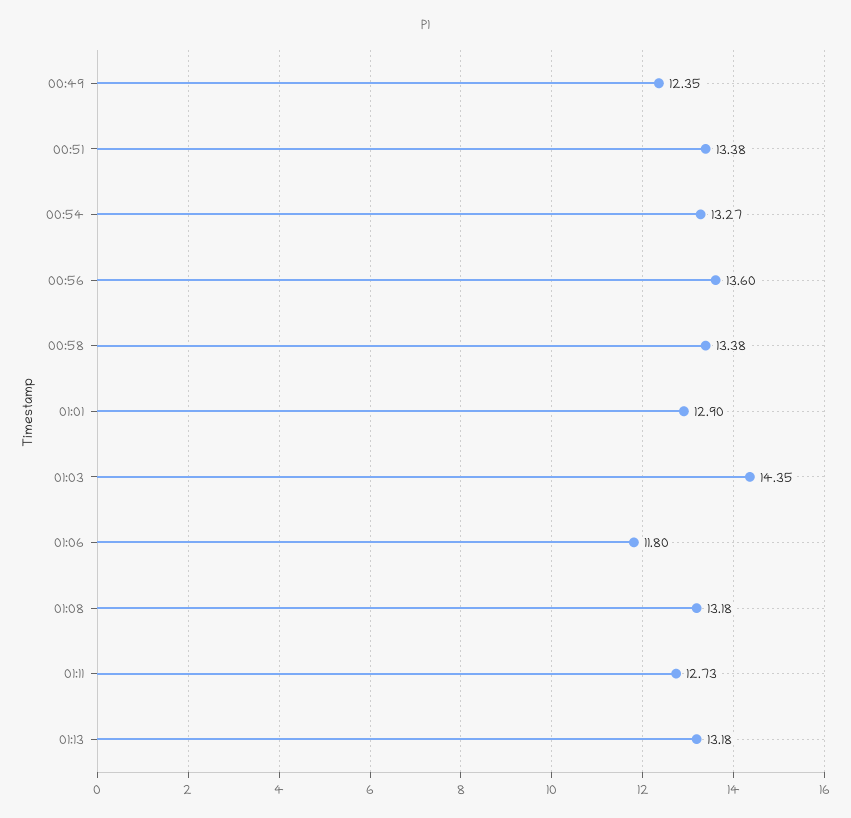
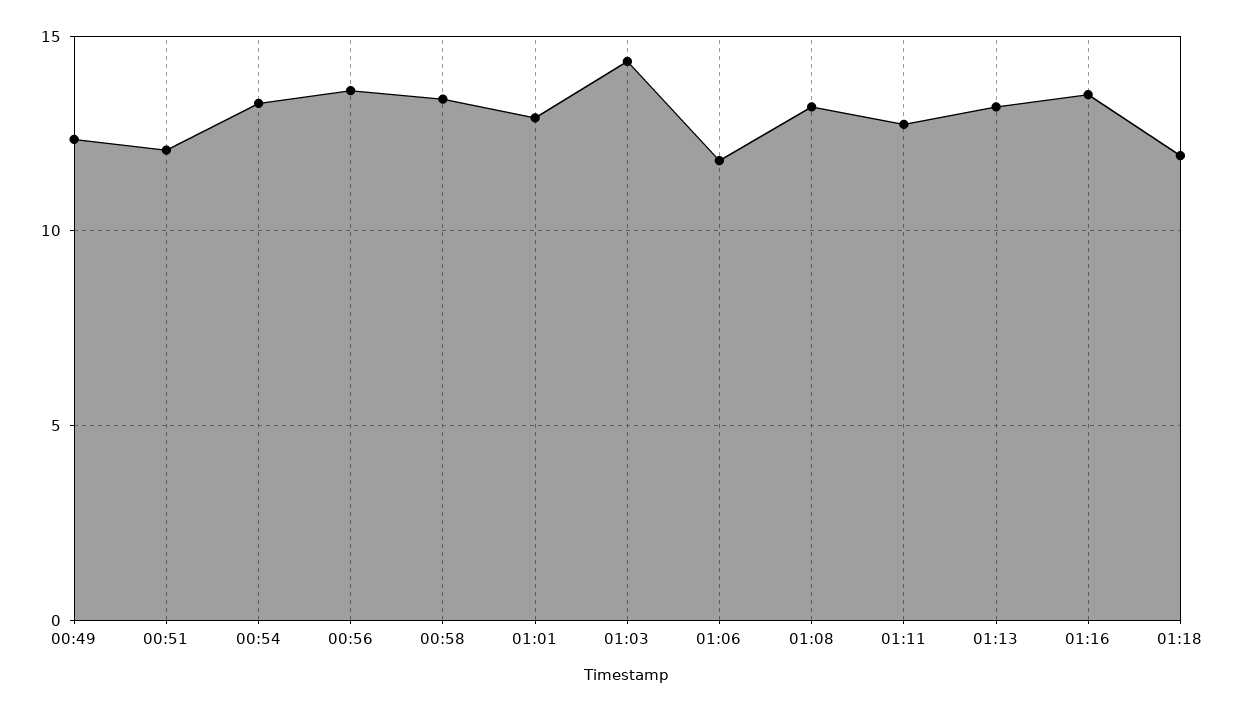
00:51: 13.38 -> 12
01:16: none -> 13.5
01:18: none -> 12

